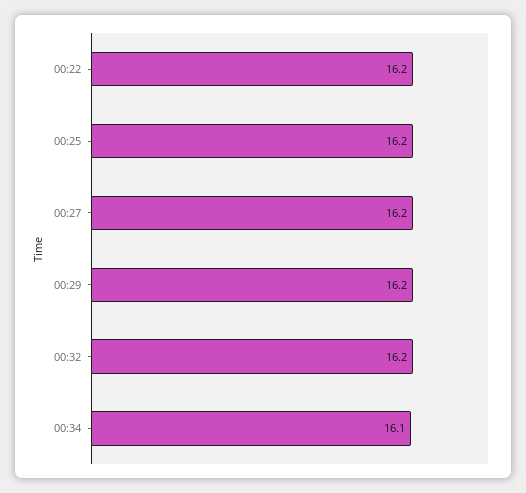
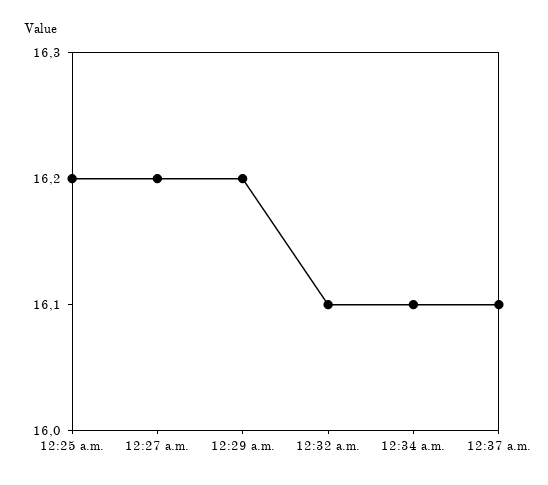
00:22: 16.2 -> none
00:32: 16.2 -> 16.1
12:37 a.m.: none -> 16.1

